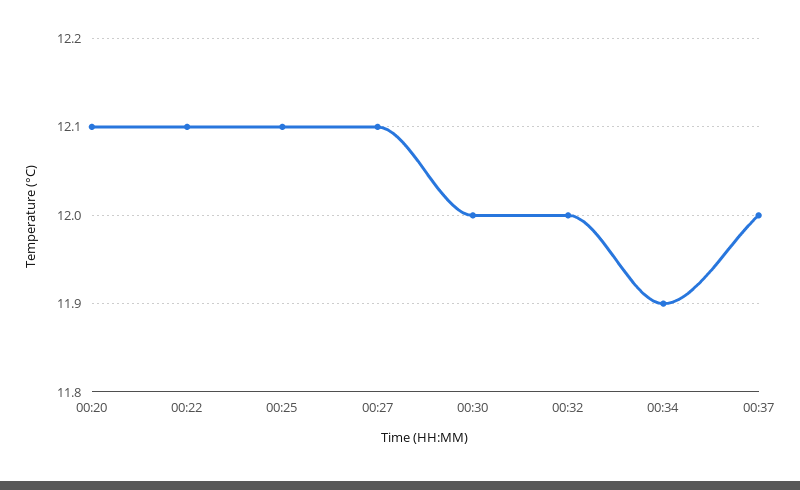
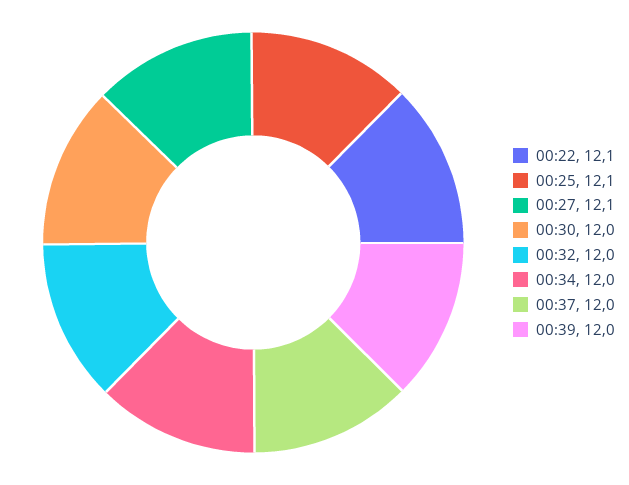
00:20: 12.1 -> none
00:34: 11.9 -> 12
00:39: none -> 12

